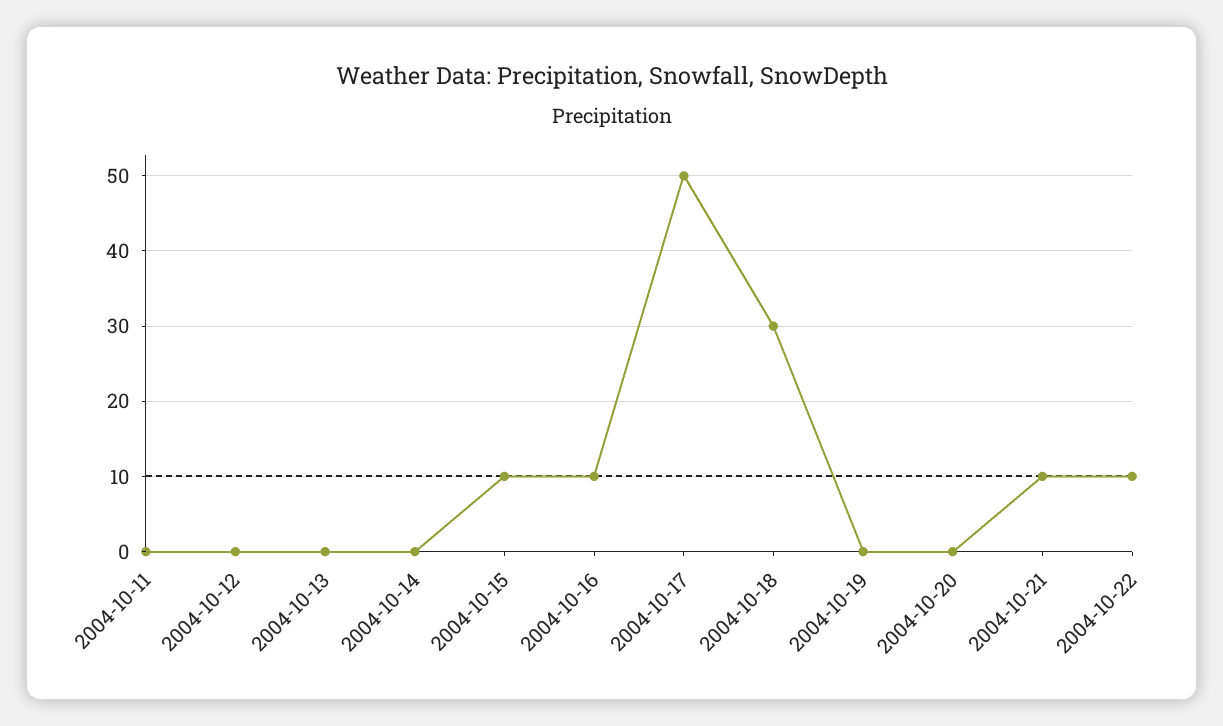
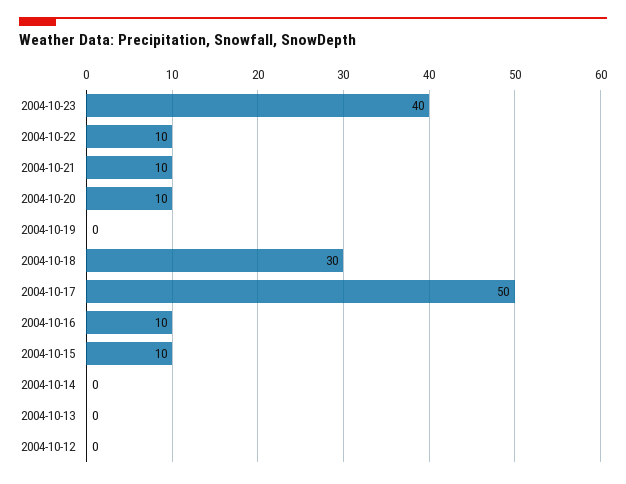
2004-10-11: 0 -> none
2004-10-20: 0 -> 10
2004-10-23: none -> 40

